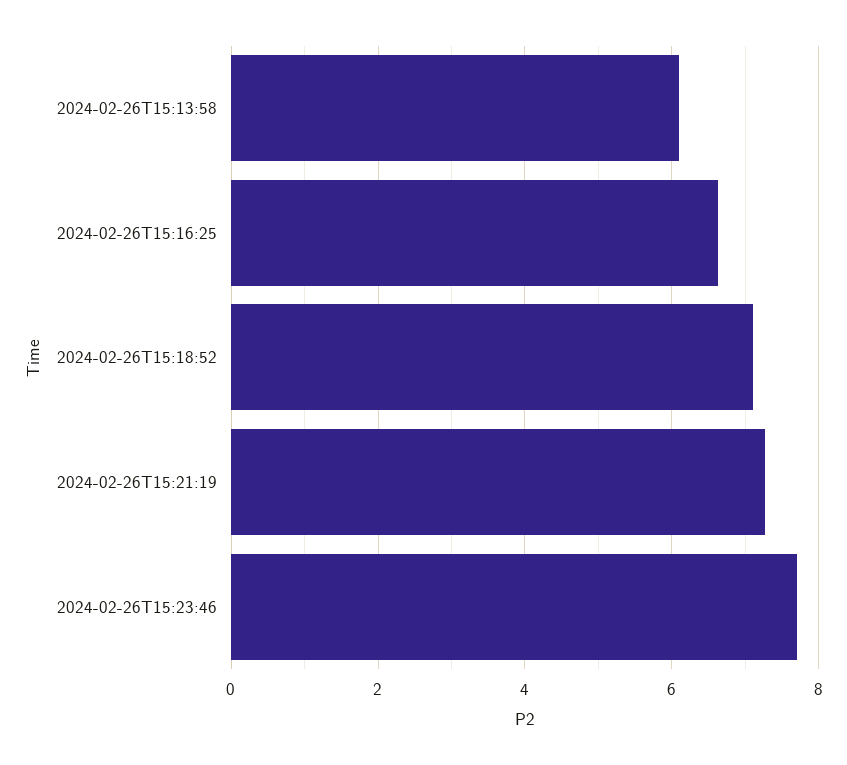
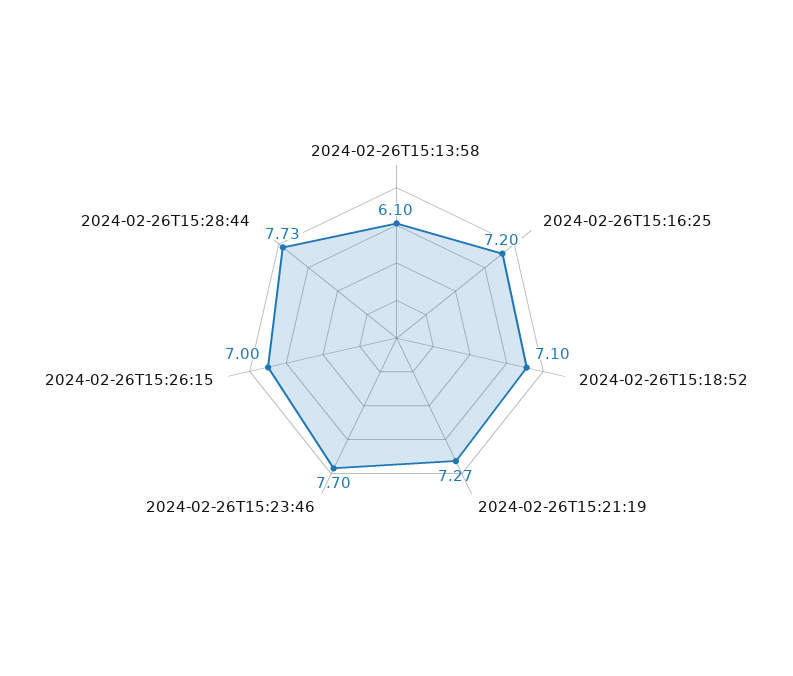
2024-02-26T15:16:25: 6.6 -> 7.2
2024-02-26T15:26:15: none -> 7
2024-02-26T15:28:44: none -> 7.73

